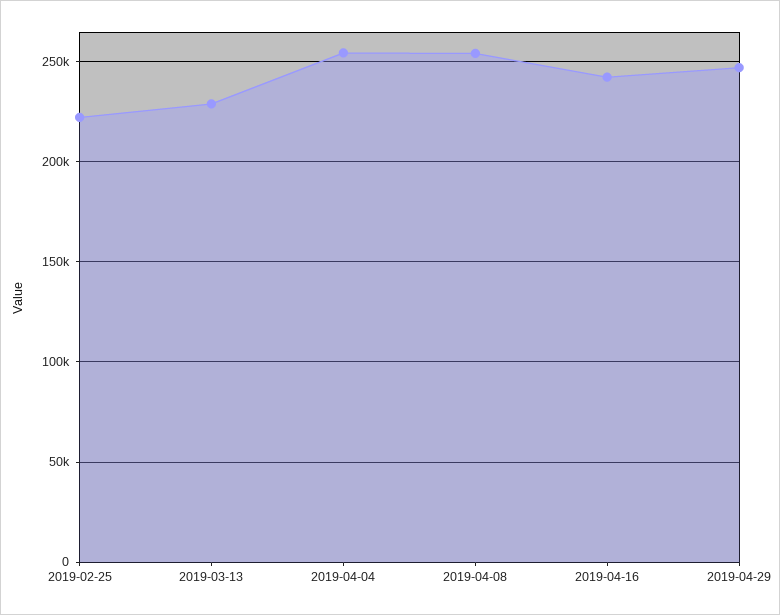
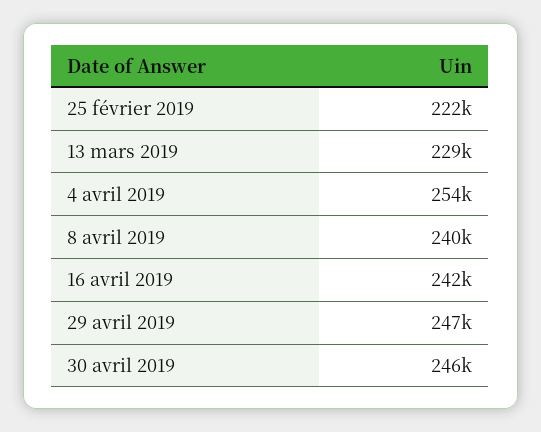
2019-04-08: 255000 -> 240000
30 avril 2019: none -> 246000

